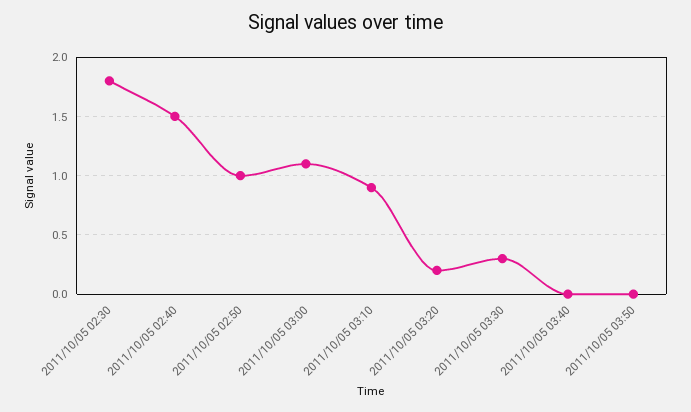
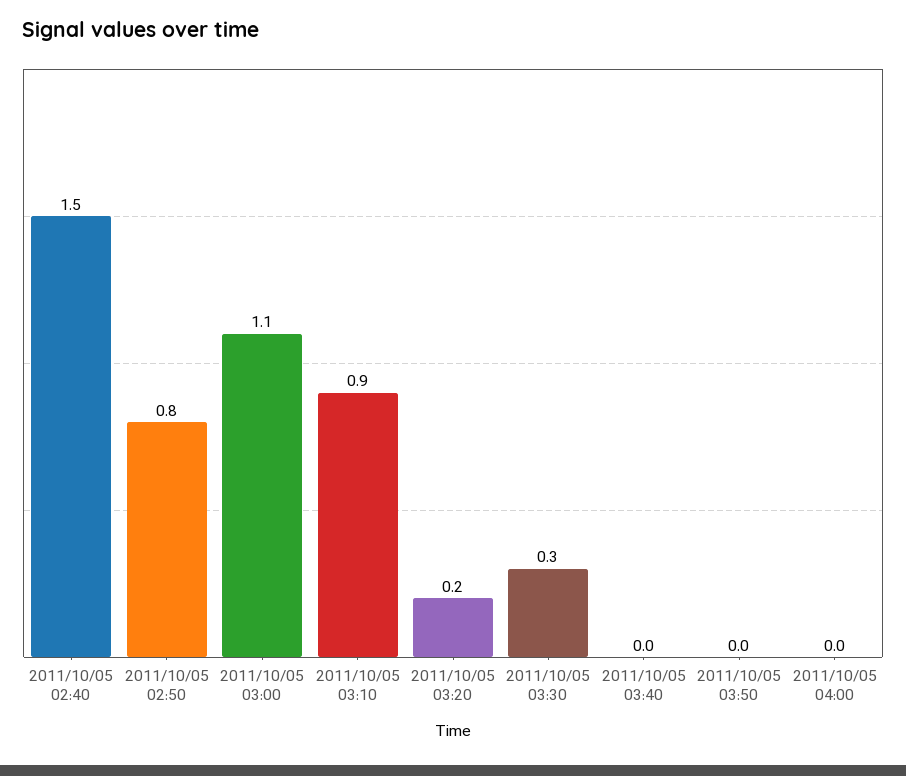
2011/10/05 02:30: 1.8 -> none
2011/10/05 02:50: 1 -> 0.8
2011/10/05 04:00: none -> 0

